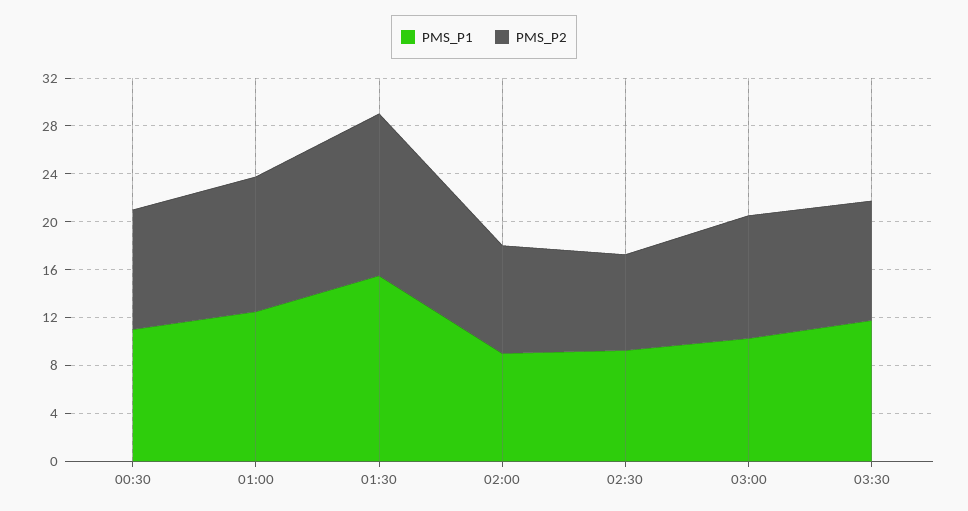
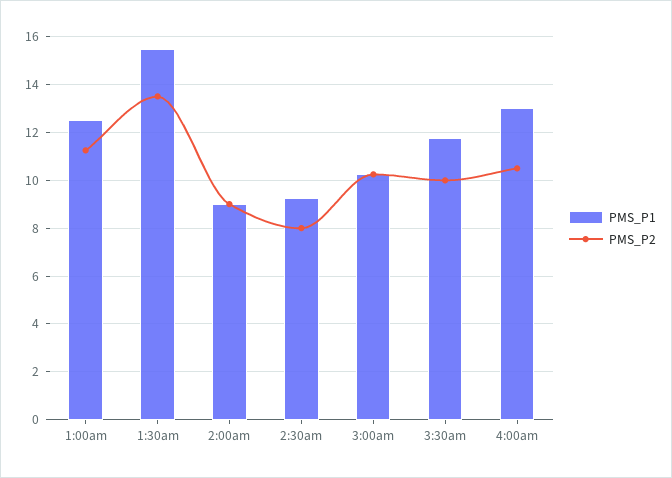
PMS_P1, 00:30: 11 -> none
PMS_P2, 00:30: 10 -> none
PMS_P1, 4:00am: none -> 13
PMS_P2, 4:00am: none -> 10.5

